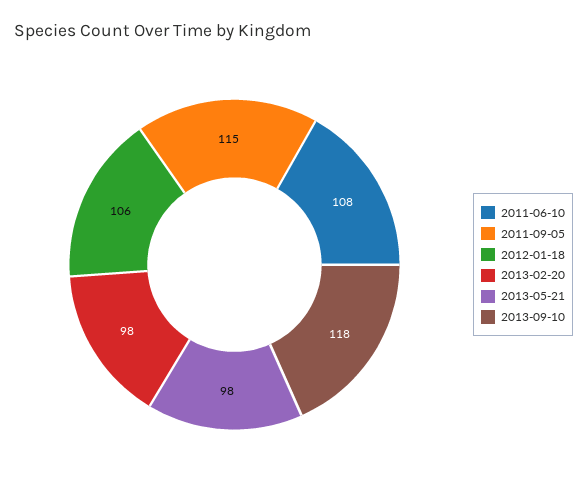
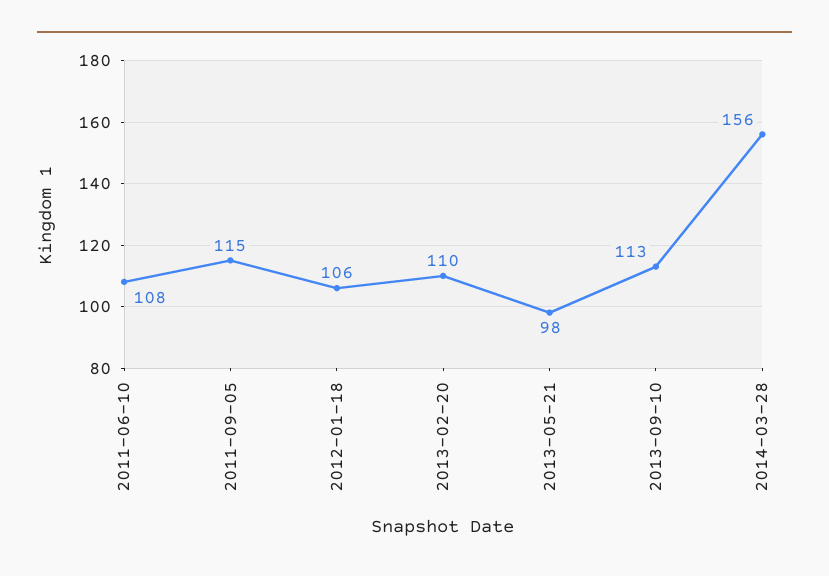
2013-02-20: 98 -> 110
2013-09-10: 118 -> 113
2014-03-28: none -> 156

